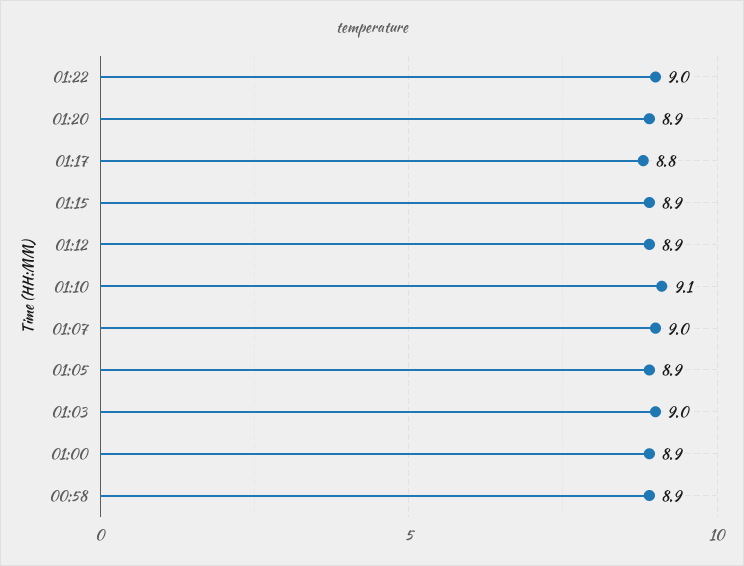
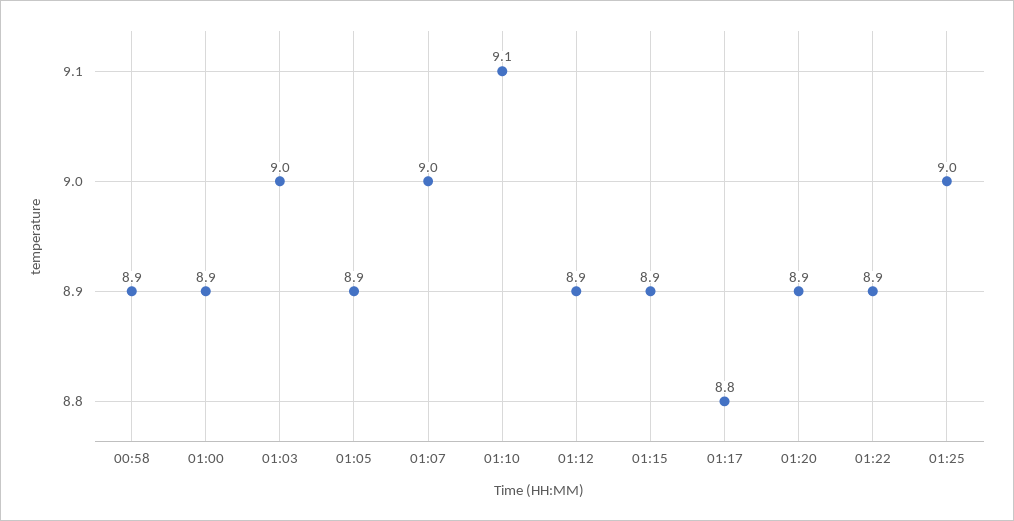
01:22: 9 -> 8.9
01:25: none -> 9

